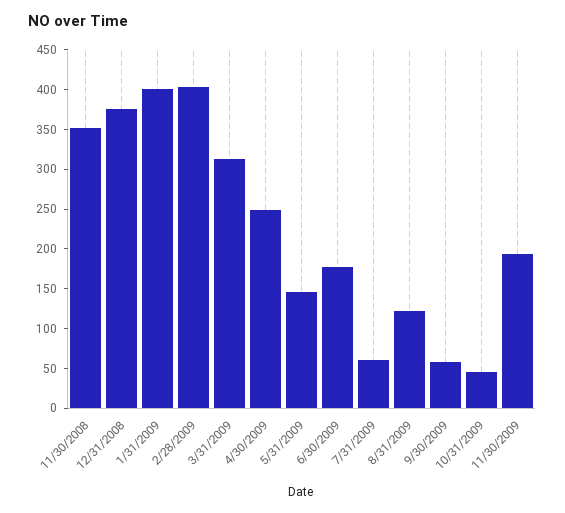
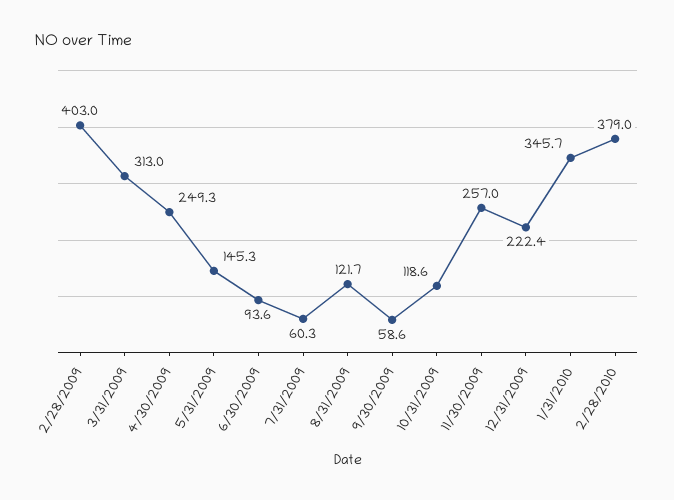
11/30/2008: 350 -> none
12/31/2008: 375 -> none
1/31/2009: 400 -> none
6/30/2009: 175 -> 93.6
10/31/2009: 50 -> 118.6
11/30/2009: 200 -> 257
12/31/2009: none -> 222.4
1/31/2010: none -> 345.7
2/28/2010: none -> 379

